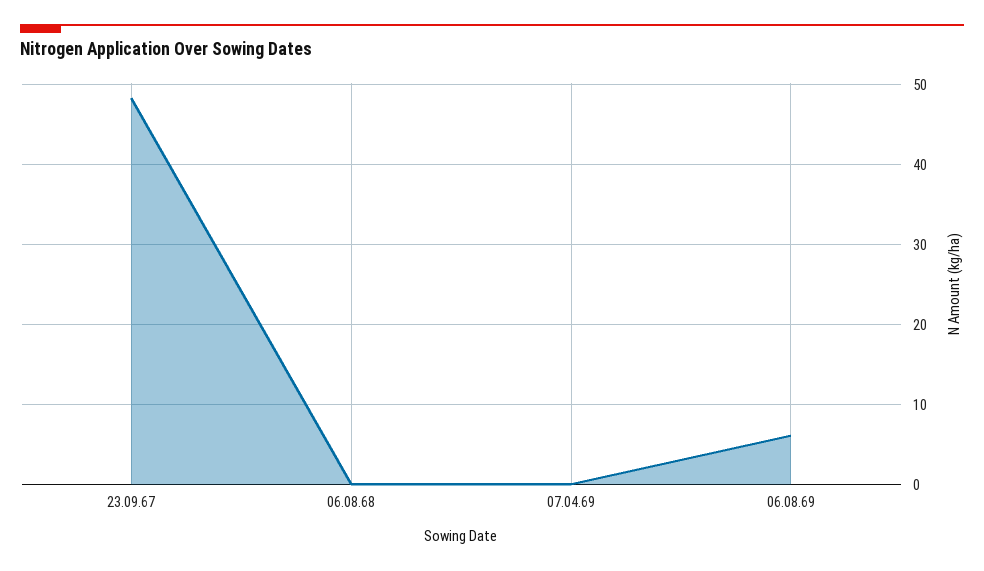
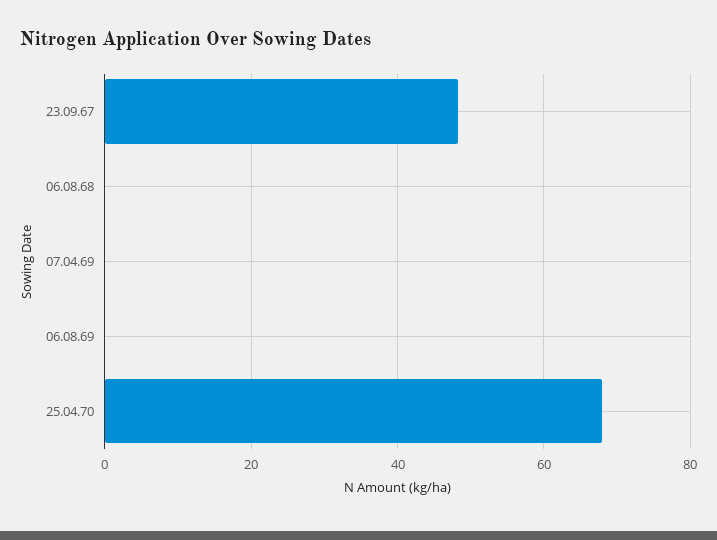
06.08.69: 6 -> 0
25.04.70: none -> 68

